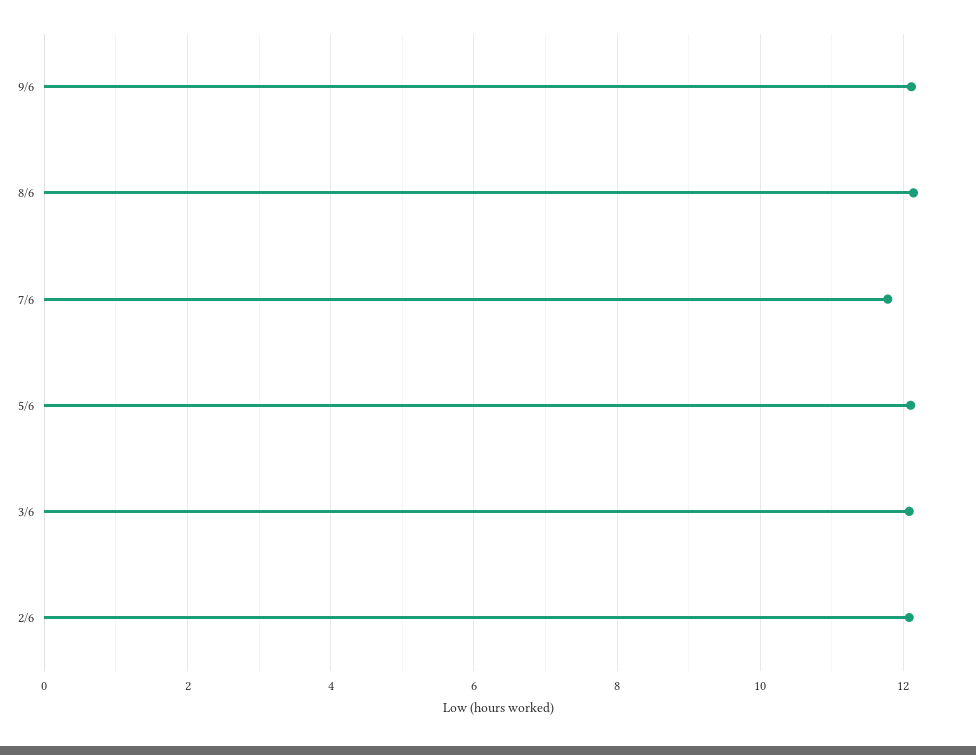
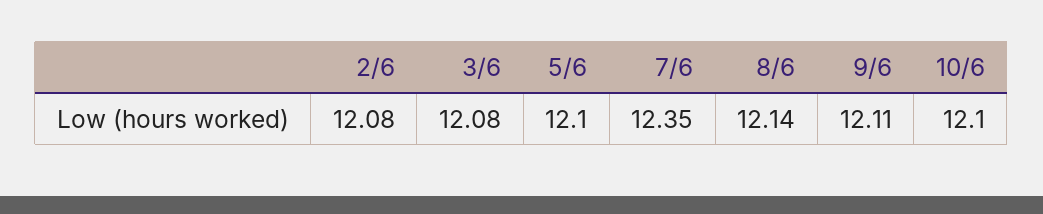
7/6: 11.8 -> 12.35
10/6: none -> 12.1

